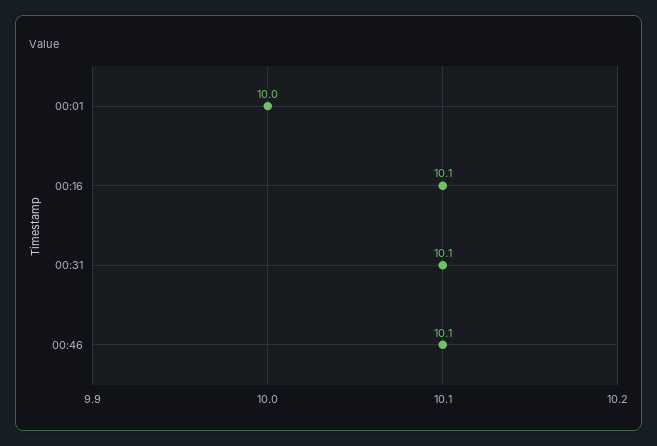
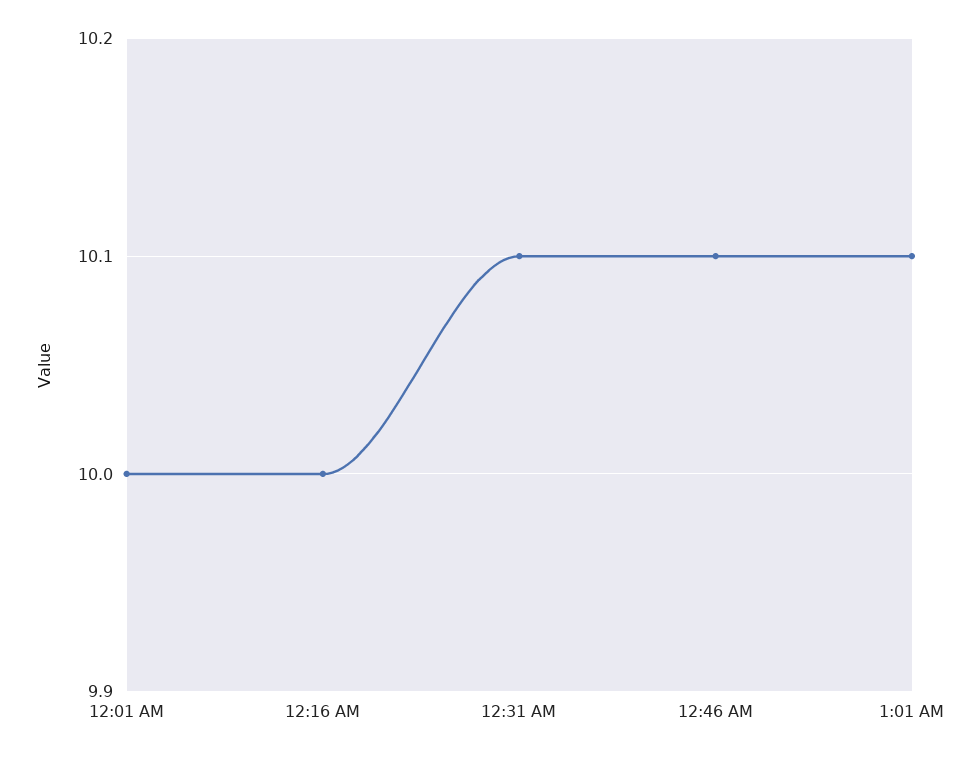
00:16: 10.1 -> 10
1:01 AM: none -> 10.1

